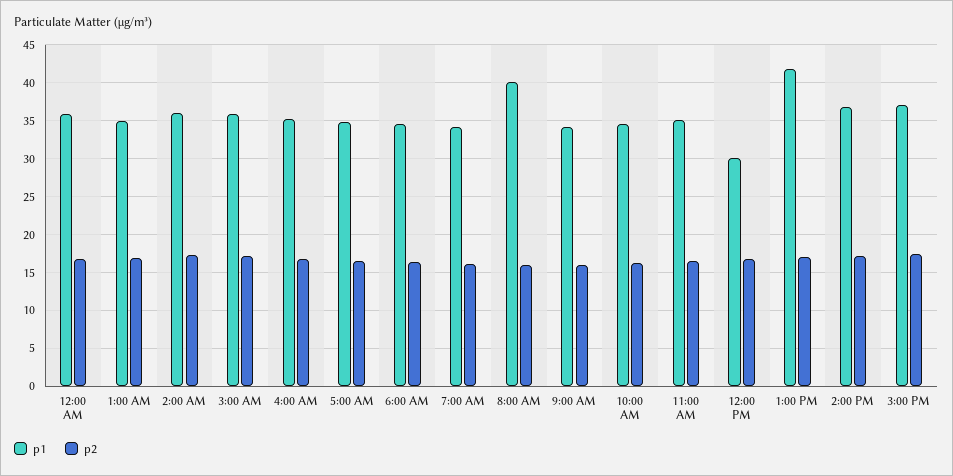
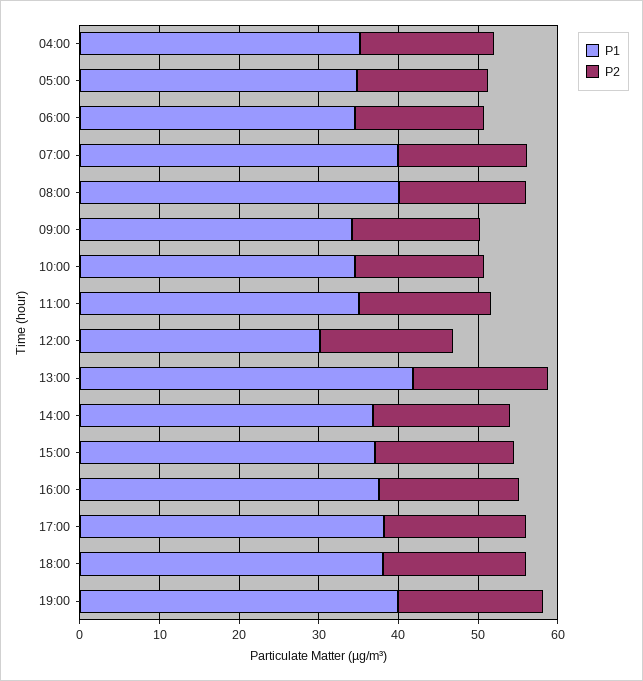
p1, 12:00 AM: 36 -> none
p2, 12:00 AM: 17 -> none
p1, 1:00 AM: 35 -> none
p2, 1:00 AM: 17 -> none
p1, 2:00 AM: 36 -> none
p2, 2:00 AM: 17 -> none
p1, 3:00 AM: 36 -> none
p2, 3:00 AM: 17 -> none
p1, 7:00 AM: 34 -> 40
p1, 16:00: none -> 38
p2, 16:00: none -> 18
p1, 17:00: none -> 38
p2, 17:00: none -> 18
p1, 18:00: none -> 38
p2, 18:00: none -> 18
p1, 19:00: none -> 40
p2, 19:00: none -> 18

